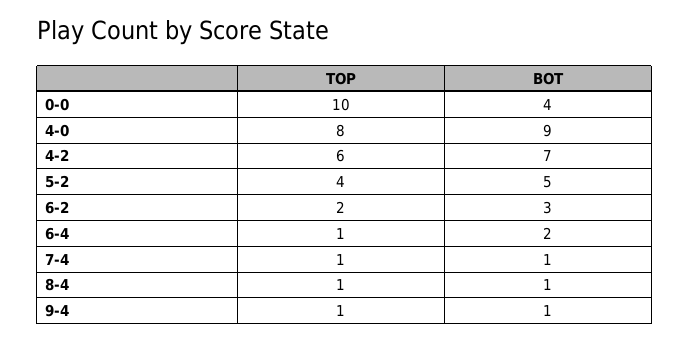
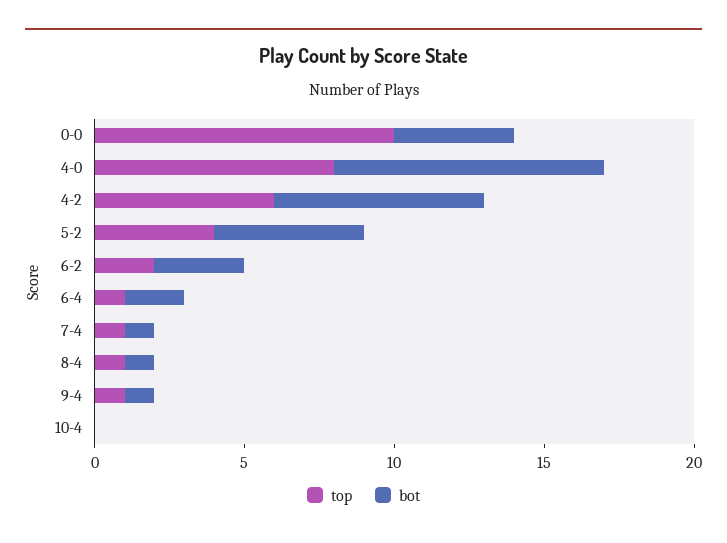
TOP, 10-4: none -> 0
BOT, 10-4: none -> 0

